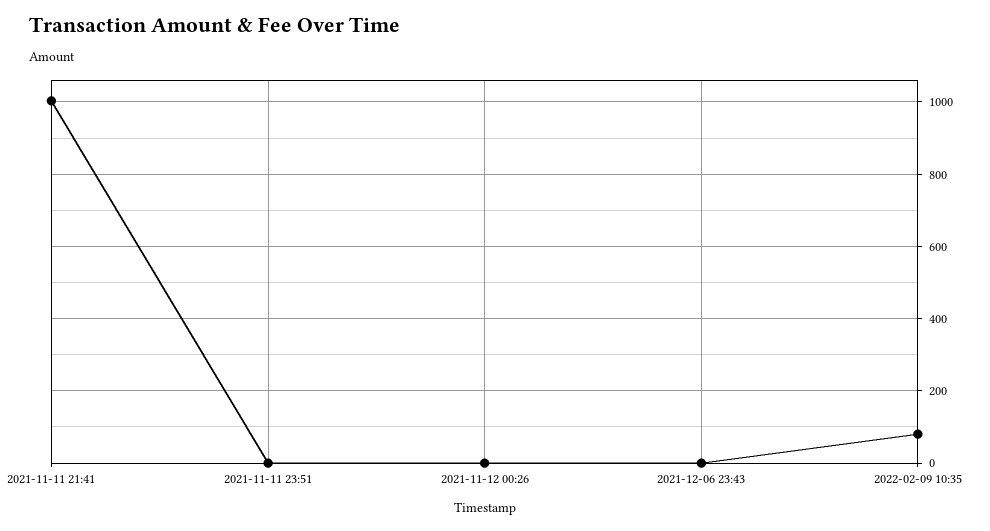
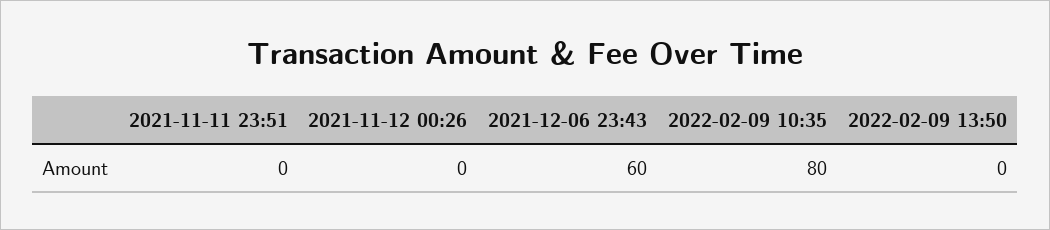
2021-11-11 21:41: 1000 -> none
2021-12-06 23:43: 0 -> 60
2022-02-09 13:50: none -> 0

